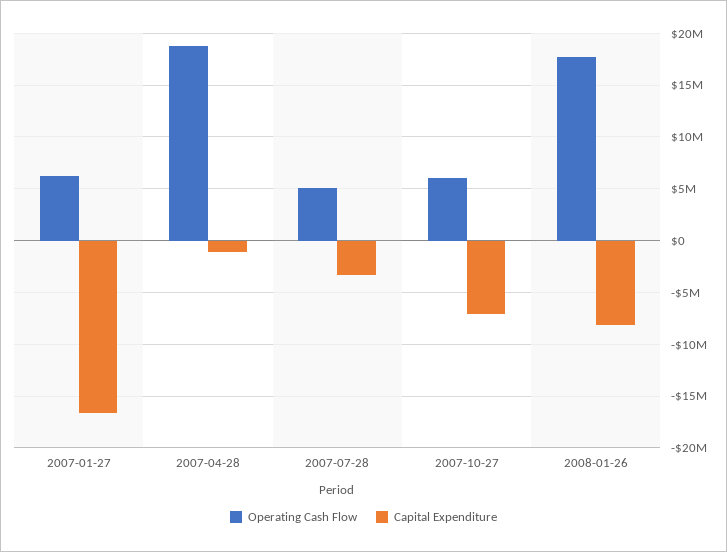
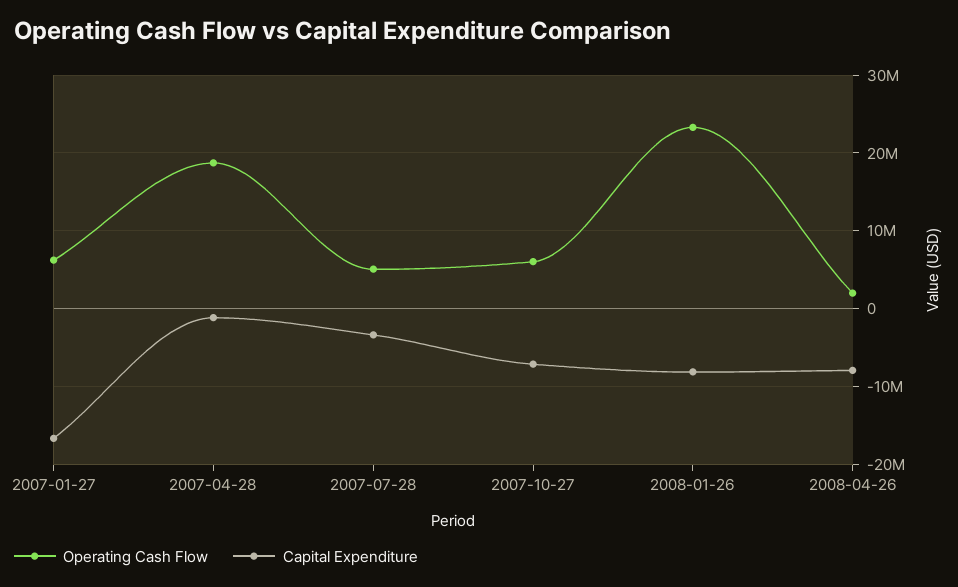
Operating Cash Flow, 2008-01-26: 18000000 -> 23000000
Operating Cash Flow, 2008-04-26: none -> 2000000
Capital Expenditure, 2008-04-26: none -> -8000000

